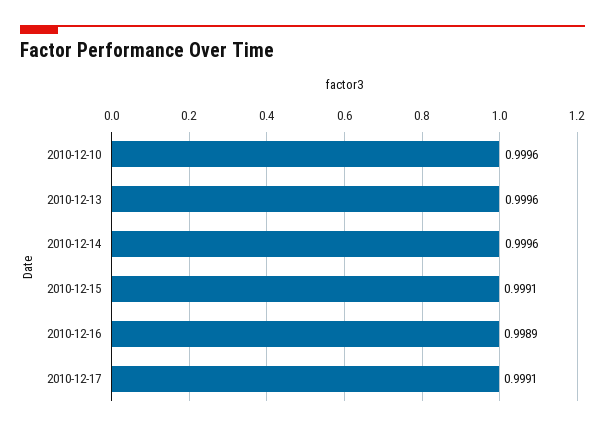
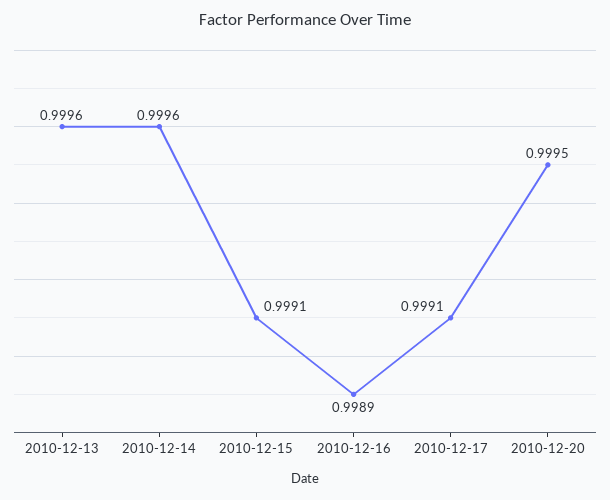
2010-12-10: 0.9996 -> none
2010-12-20: none -> 0.9995

